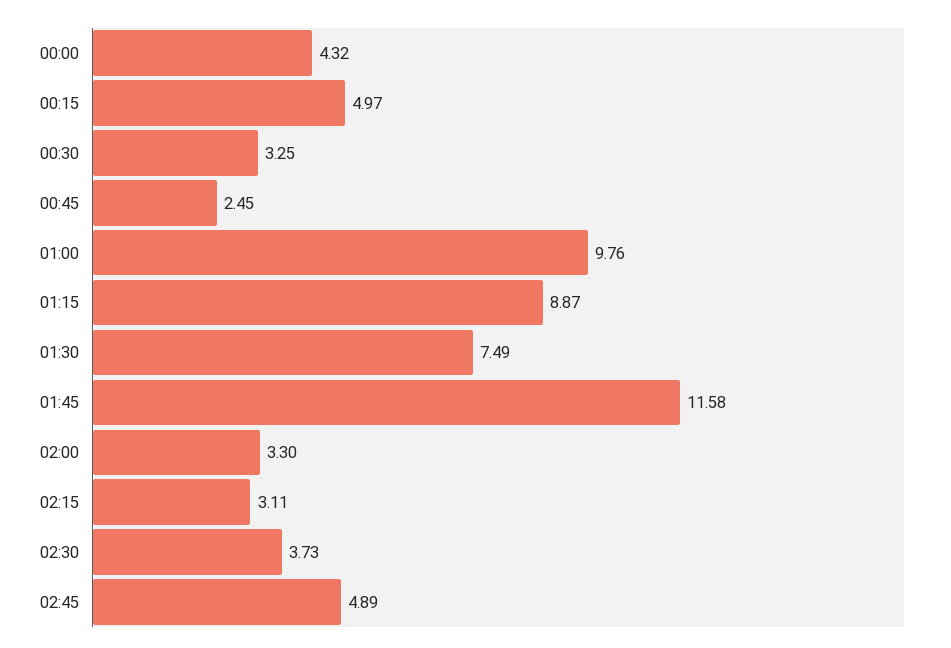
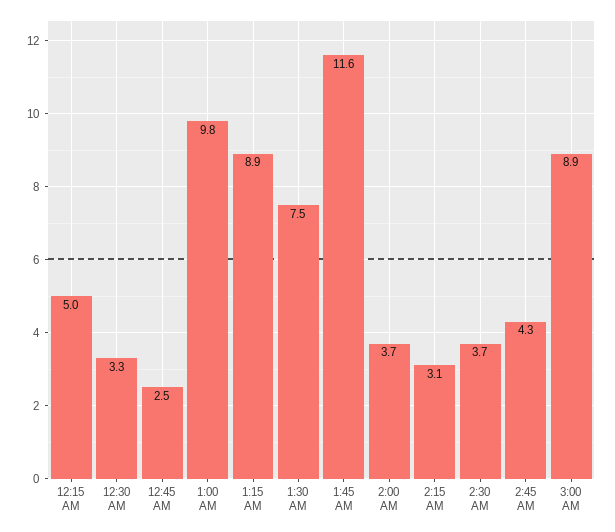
00:00: 4.32 -> none
02:00: 3.3 -> 3.7
02:45: 4.89 -> 4.3
3:00 AM: none -> 8.9

